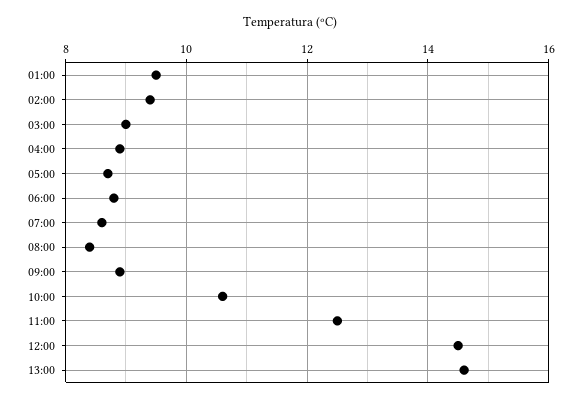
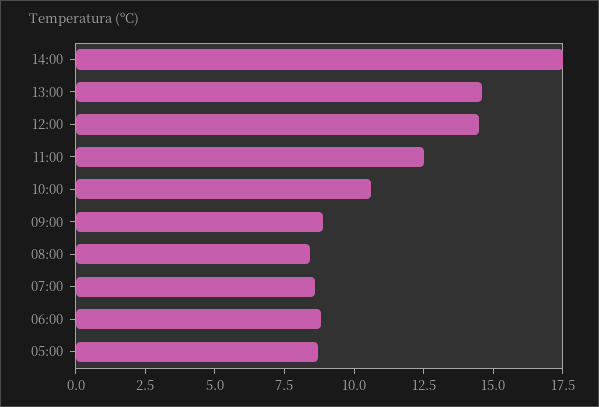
01:00: 9.5 -> none
02:00: 9.5 -> none
03:00: 9 -> none
04:00: 9 -> none
14:00: none -> 17.5

